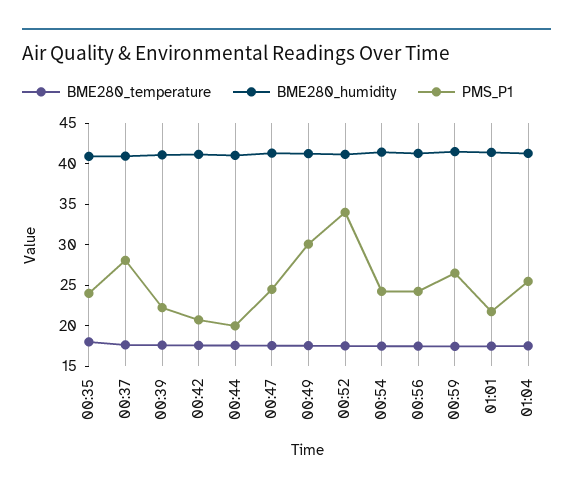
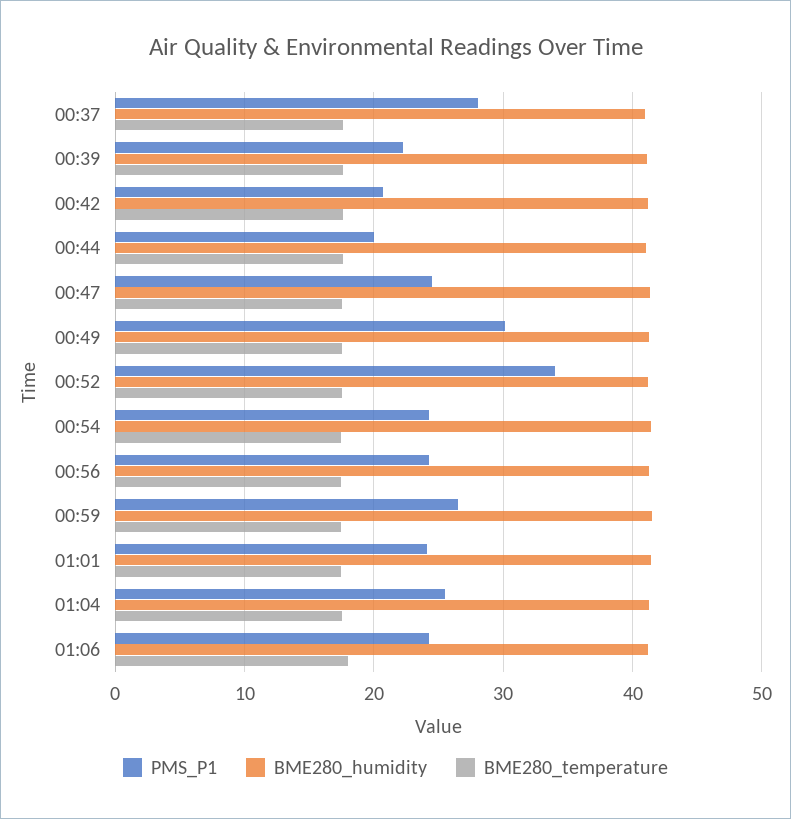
BME280_temperature, 00:35: 18 -> none
BME280_humidity, 00:35: 41 -> none
PMS_P1, 00:35: 24 -> none
PMS_P1, 01:01: 22 -> 24
PMS_P1, 01:06: none -> 24
BME280_humidity, 01:06: none -> 41
BME280_temperature, 01:06: none -> 18

